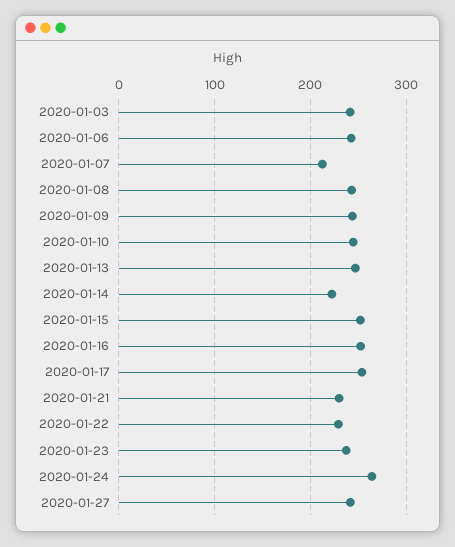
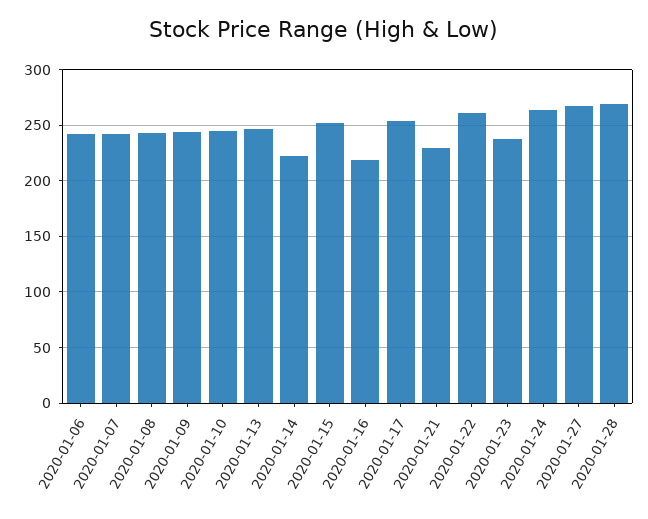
2020-01-03: 240 -> none
2020-01-07: 210 -> 240
2020-01-16: 250 -> 220
2020-01-22: 230 -> 260
2020-01-27: 240 -> 270
2020-01-28: none -> 270

